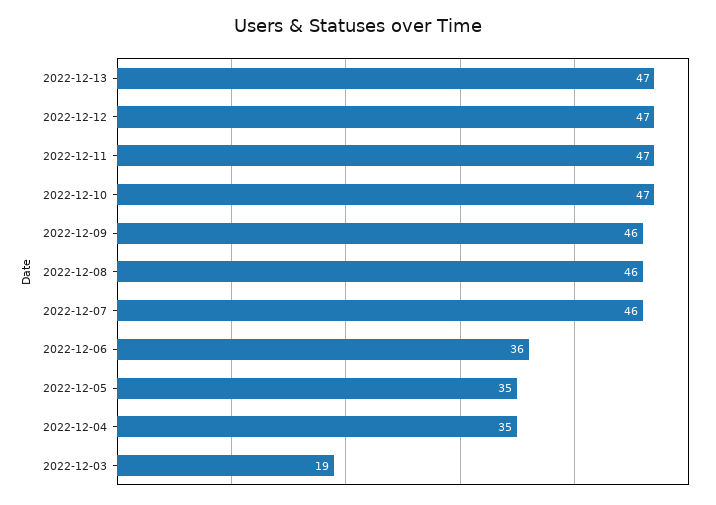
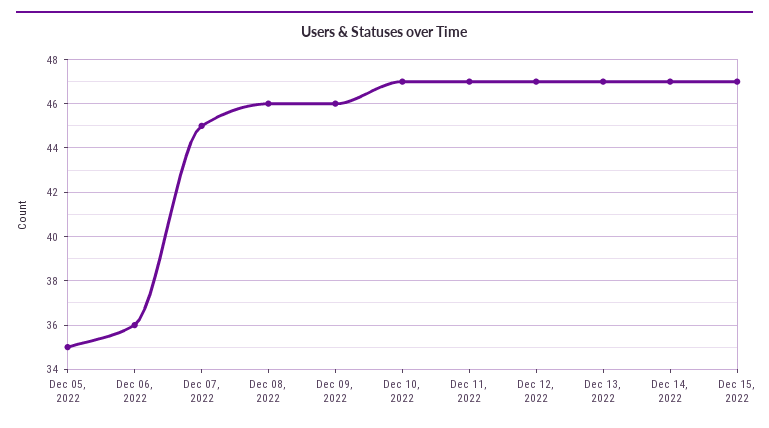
2022-12-07: 46 -> 45
2022-12-04: 35 -> none
2022-12-03: 19 -> none
Dec 14, 2022: none -> 47
Dec 15, 2022: none -> 47

